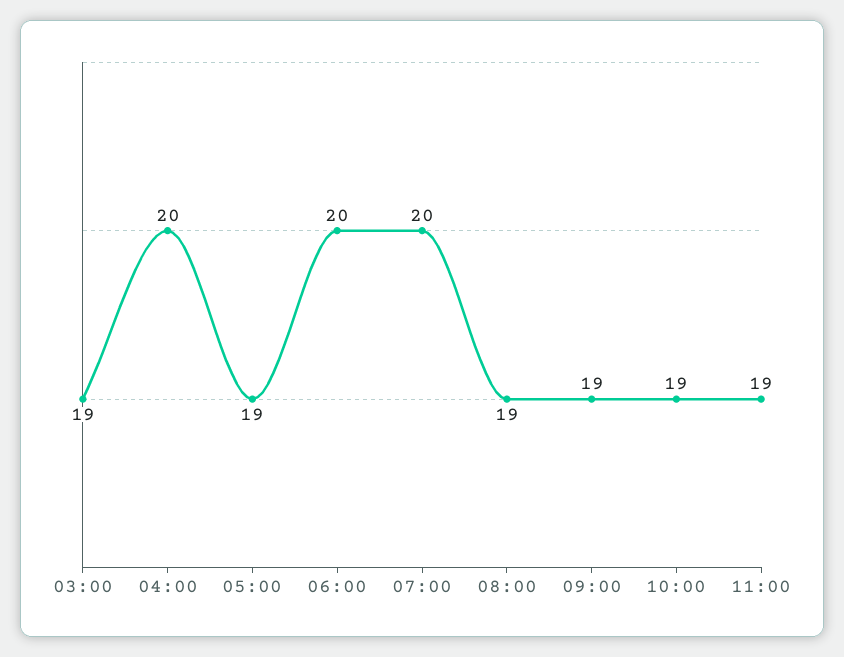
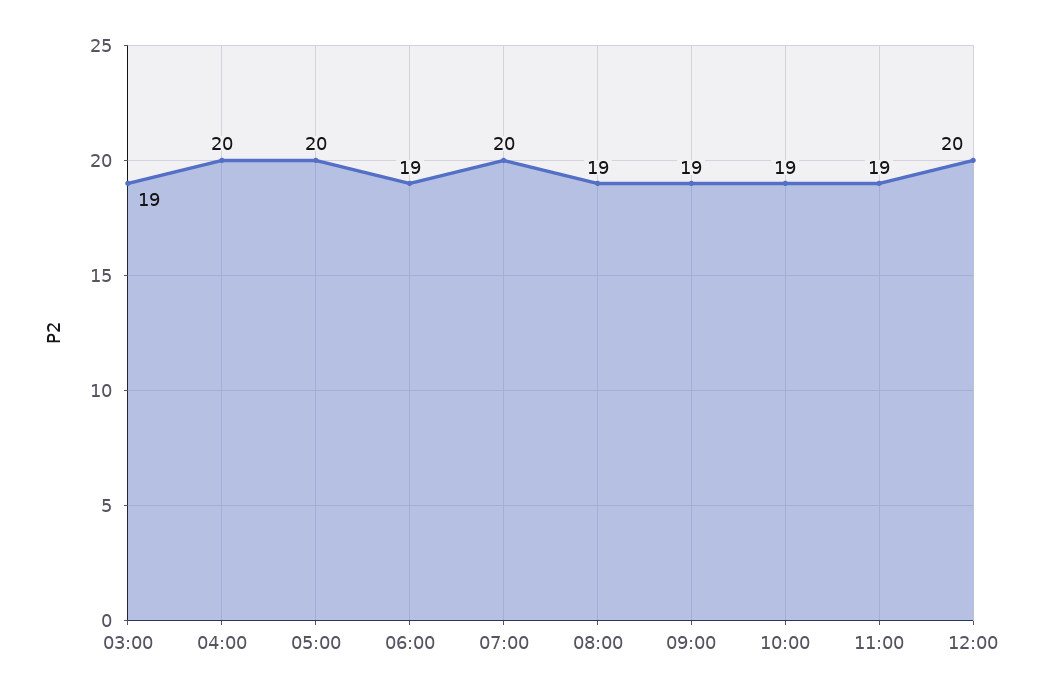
05:00: 19 -> 20
06:00: 20 -> 19
12:00: none -> 20

